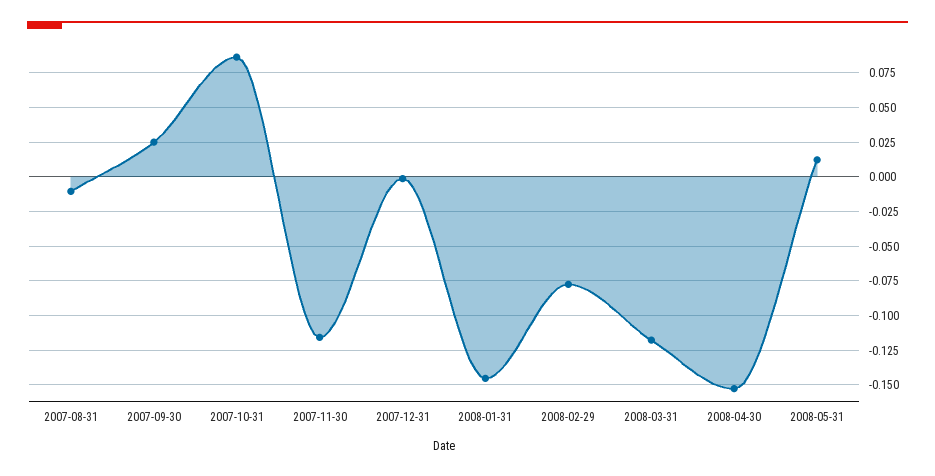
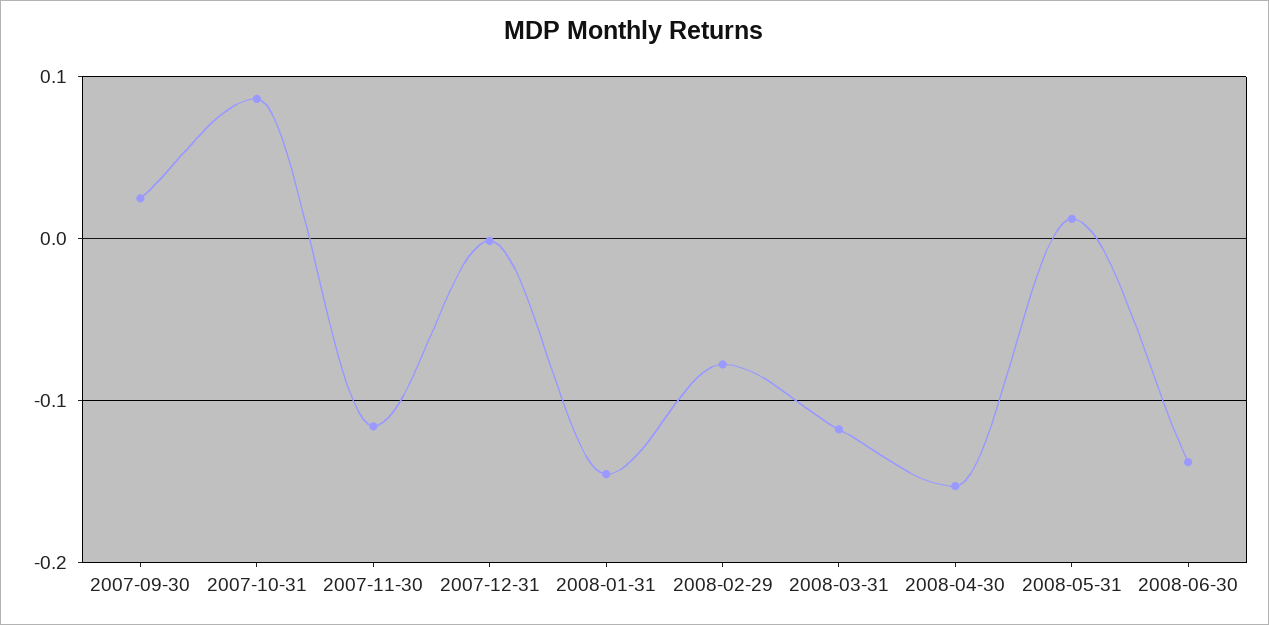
2007-08-31: -0.01 -> none
2008-06-30: none -> -0.14

